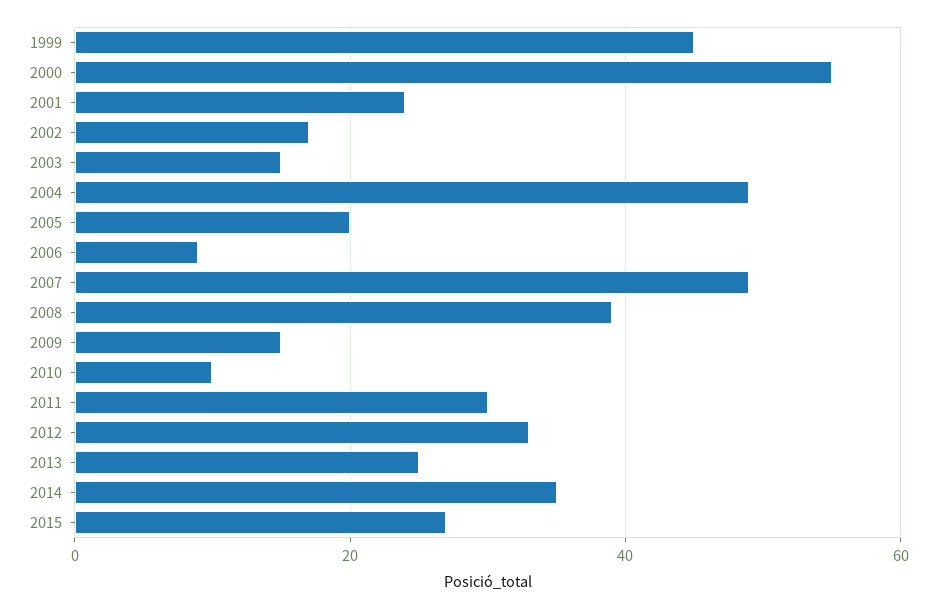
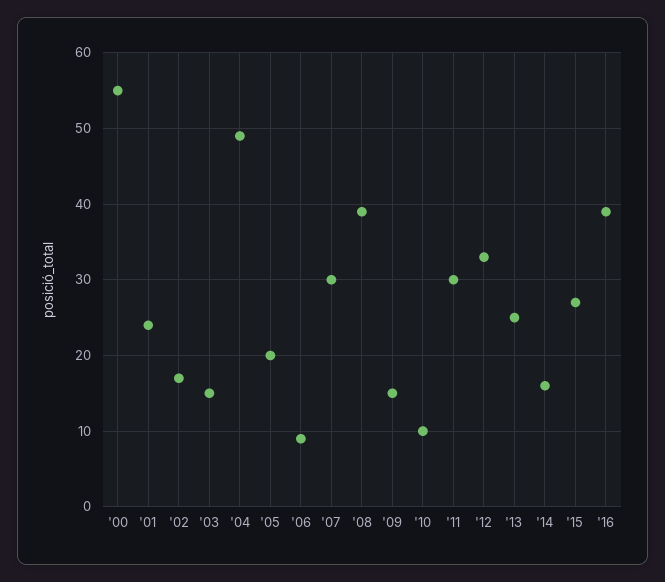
1999: 45 -> none
2007: 50 -> 30
2014: 35 -> 16
'16: none -> 39

